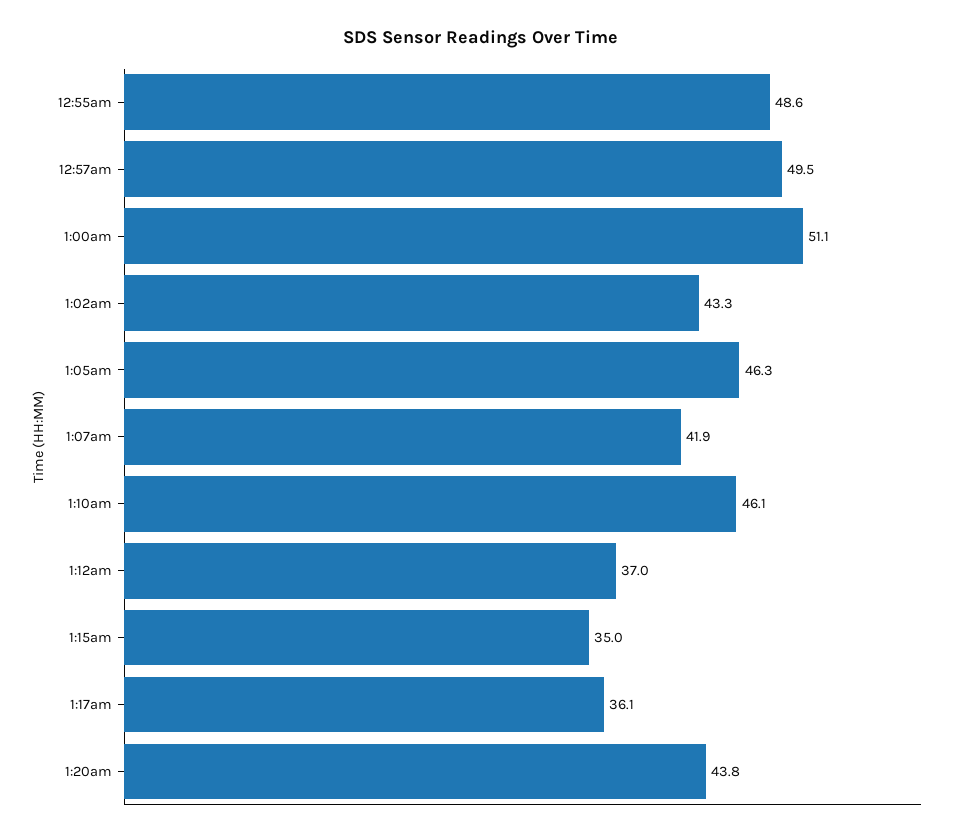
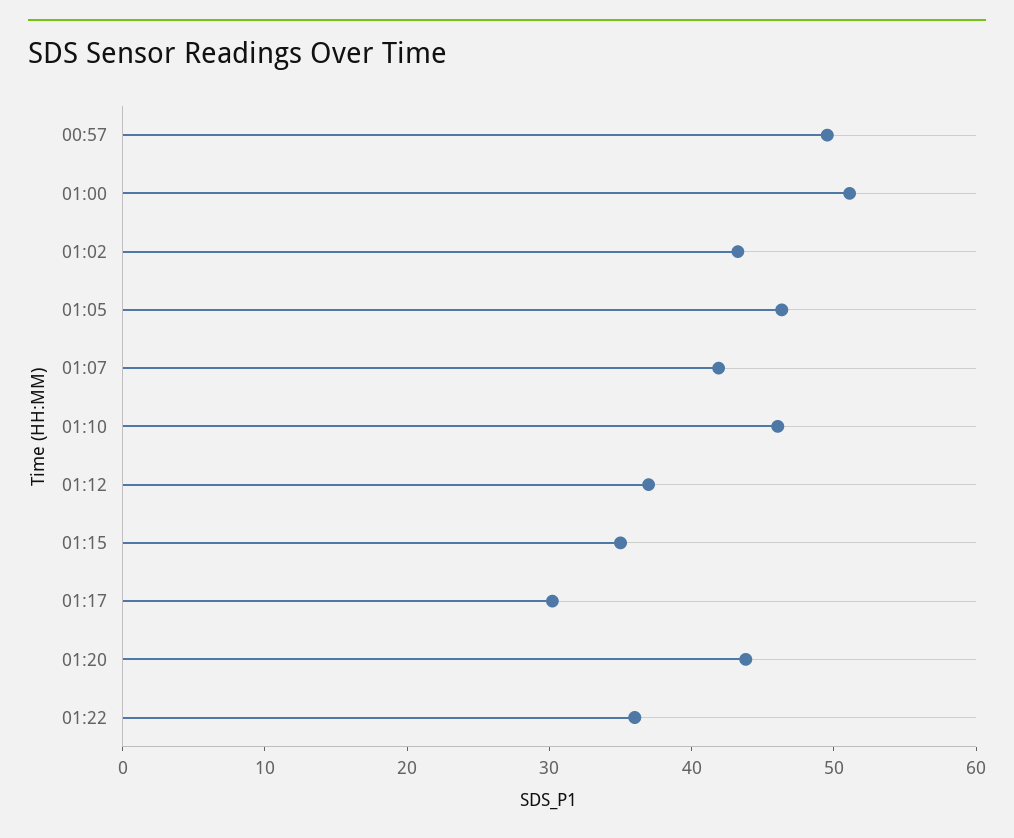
12:55am: 48.6 -> none
1:17am: 36.1 -> 30
01:22: none -> 36

